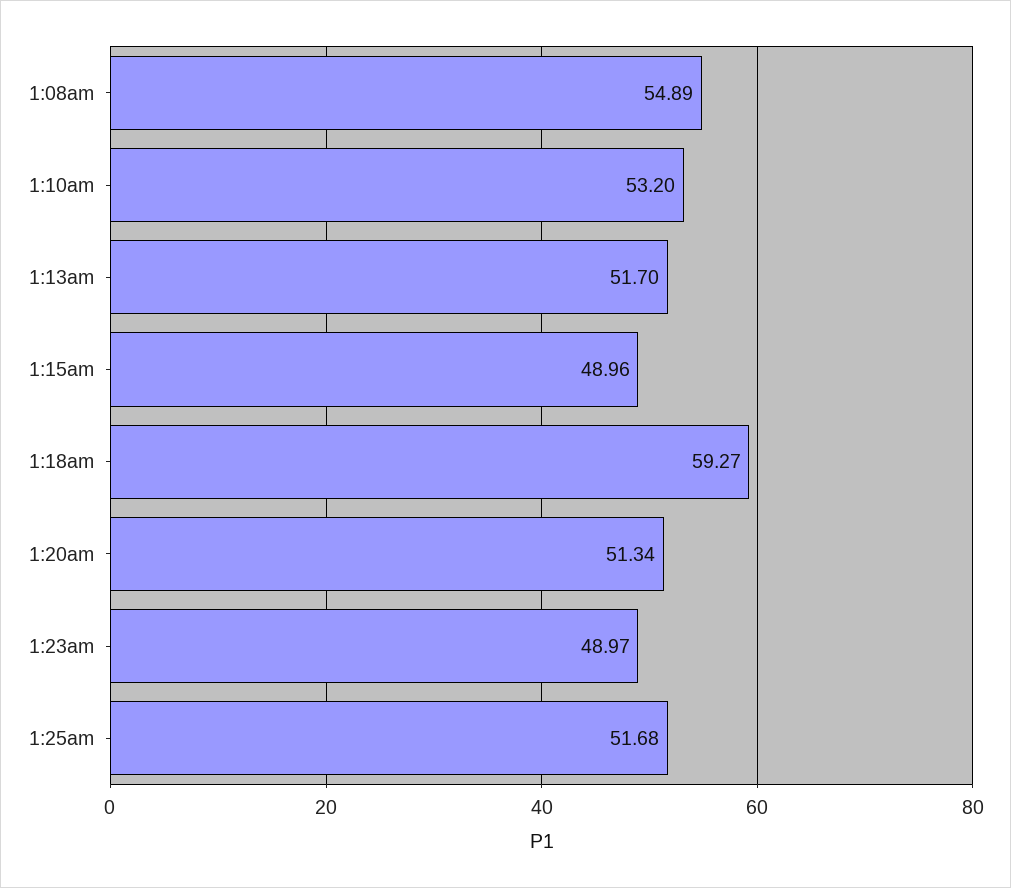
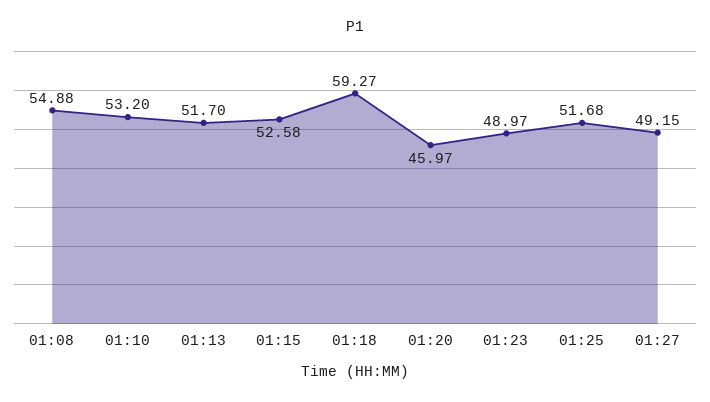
1:08am: 54.89 -> 54.88
1:15am: 48.96 -> 52.58
1:20am: 51.34 -> 45.97
01:27: none -> 49.15

